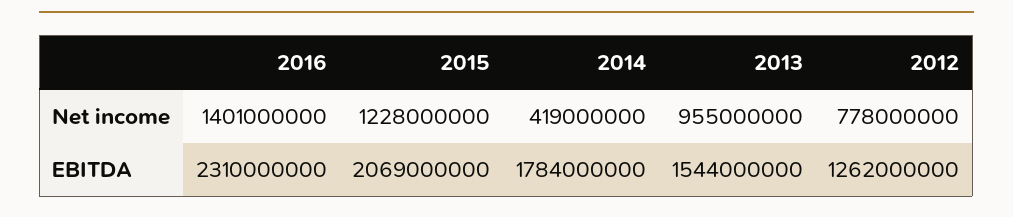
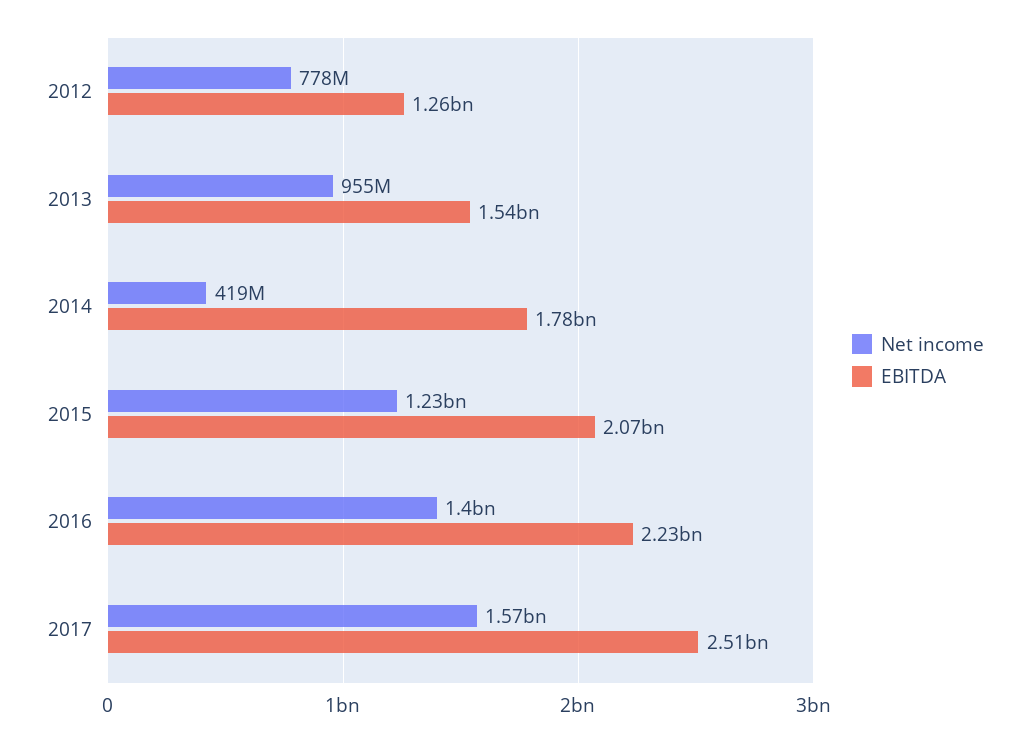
EBITDA, 2016: 2310000000 -> 2230000000
Net income, 2017: none -> 1570000000
EBITDA, 2017: none -> 2510000000

